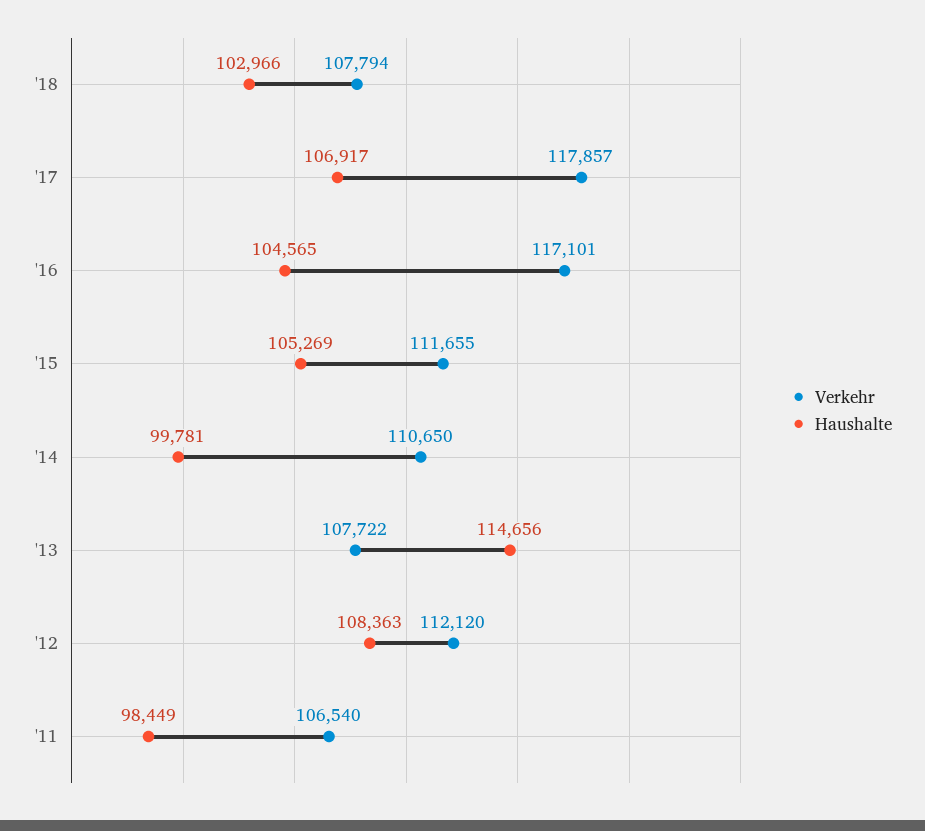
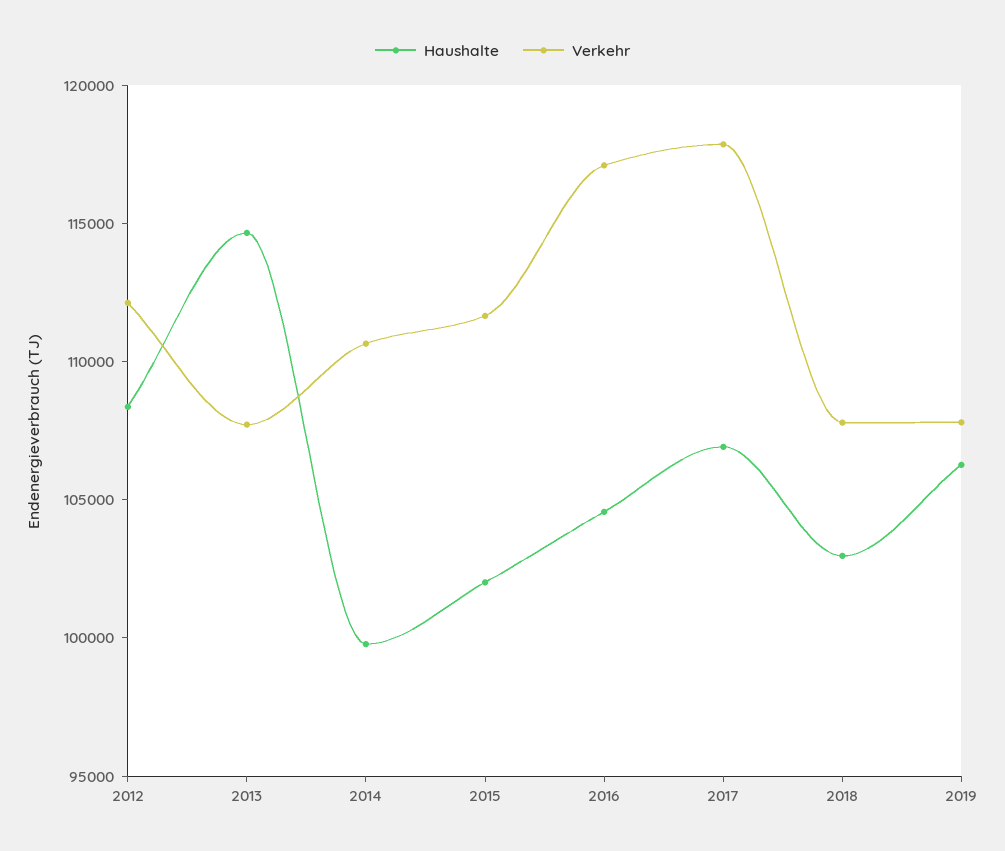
Haushalte, '15: 105269 -> 102000
Verkehr, '11: 106540 -> none
Haushalte, '11: 98449 -> none
Haushalte, 2019: none -> 106000
Verkehr, 2019: none -> 108000

